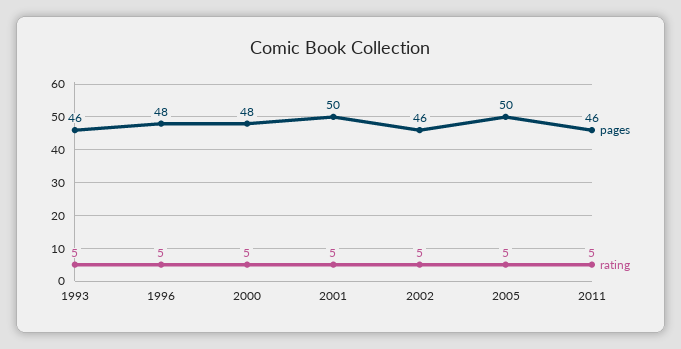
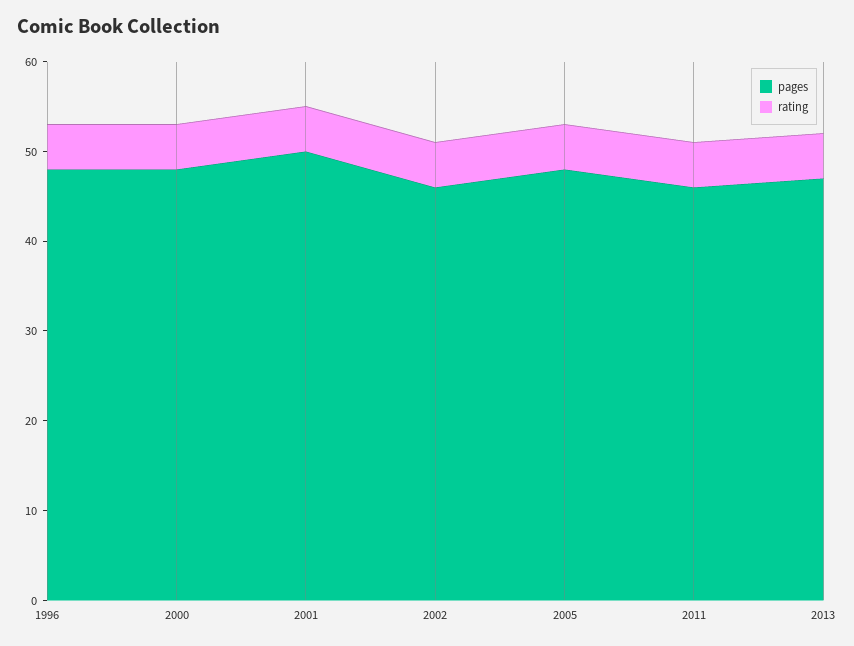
pages, 1993: 46 -> none
rating, 1993: 5 -> none
pages, 2005: 50 -> 48
pages, 2013: none -> 47
rating, 2013: none -> 5

